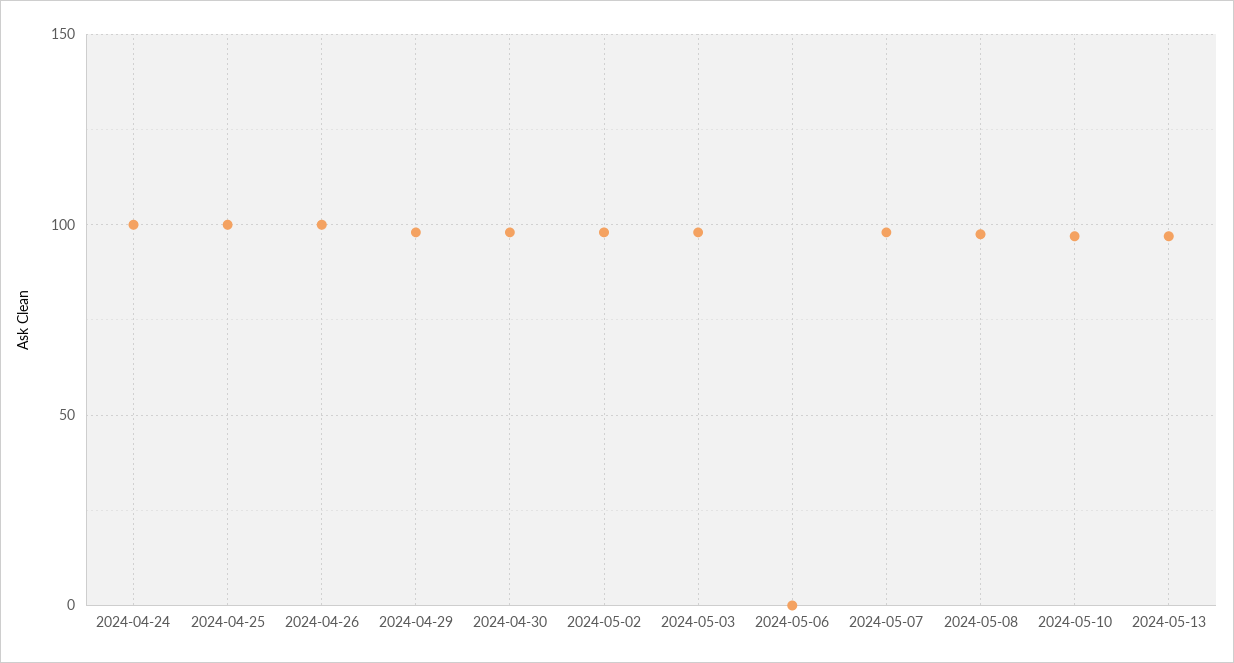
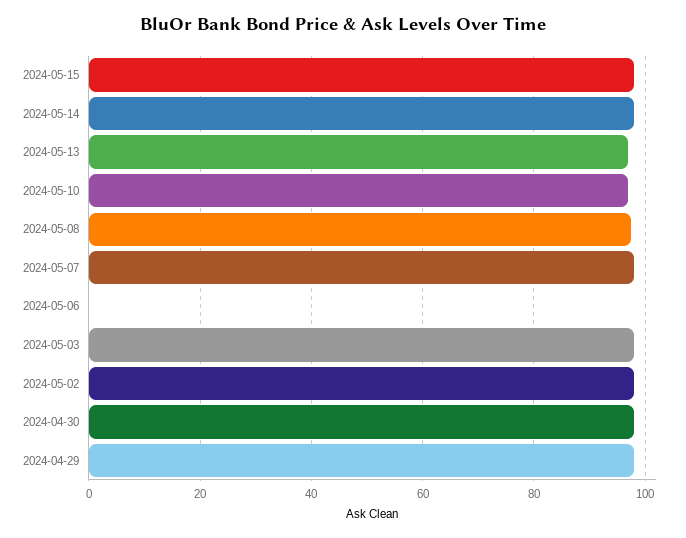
2024-04-24: 100 -> none
2024-04-25: 100 -> none
2024-04-26: 100 -> none
2024-05-15: none -> 98
2024-05-14: none -> 98

